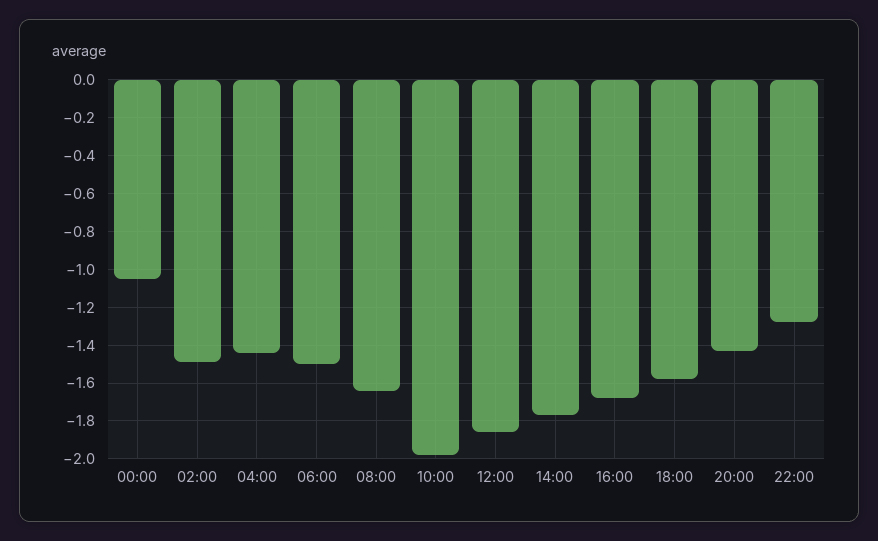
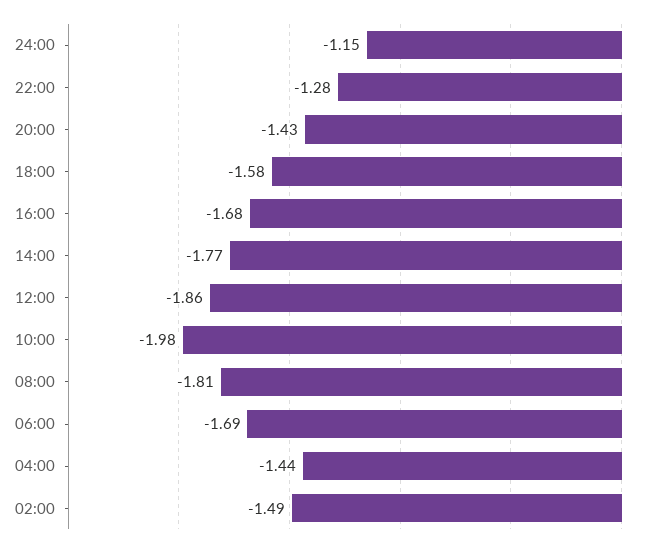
00:00: -1.05 -> none
06:00: -1.5 -> -1.69
08:00: -1.65 -> -1.81
24:00: none -> -1.15

